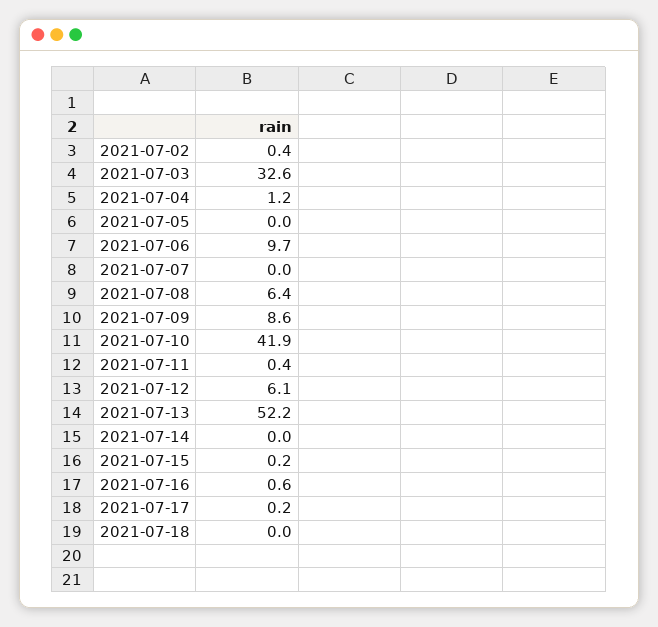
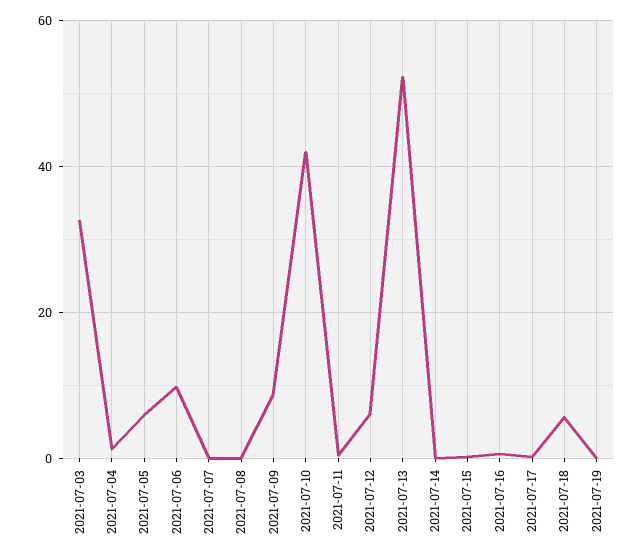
2021-07-02: 0.4 -> none
2021-07-05: 0 -> 6
2021-07-08: 6.4 -> 0
2021-07-18: 0 -> 6
2021-07-19: none -> 0

